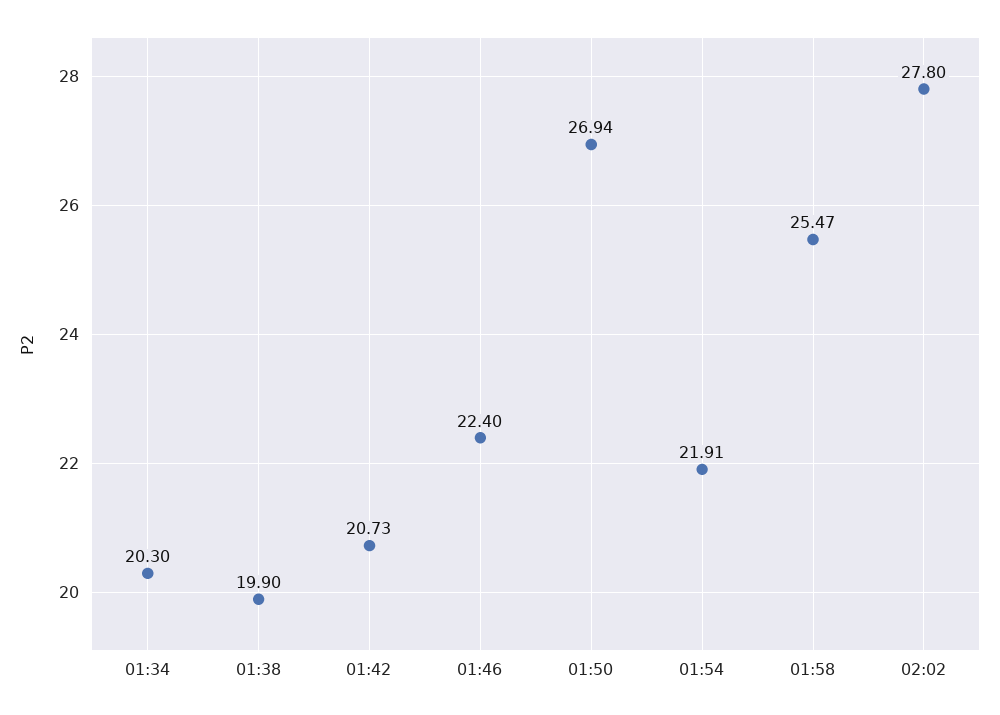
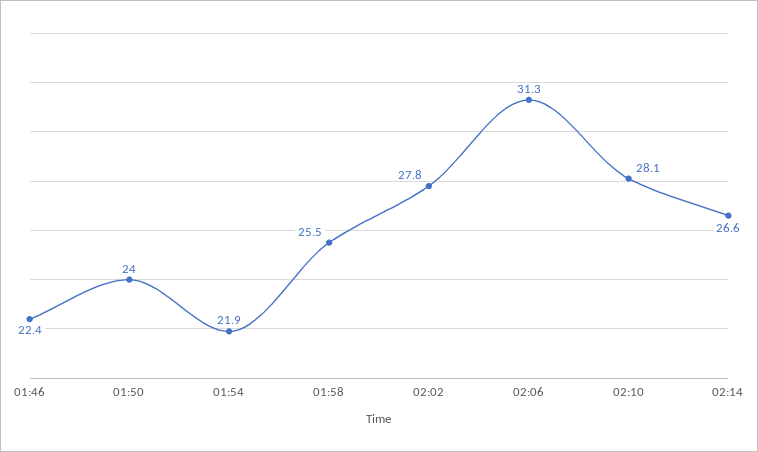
01:34: 20.3 -> none
01:38: 19.9 -> none
01:42: 20.73 -> none
01:50: 26.94 -> 24
02:06: none -> 31.3
02:10: none -> 28.1
02:14: none -> 26.6

